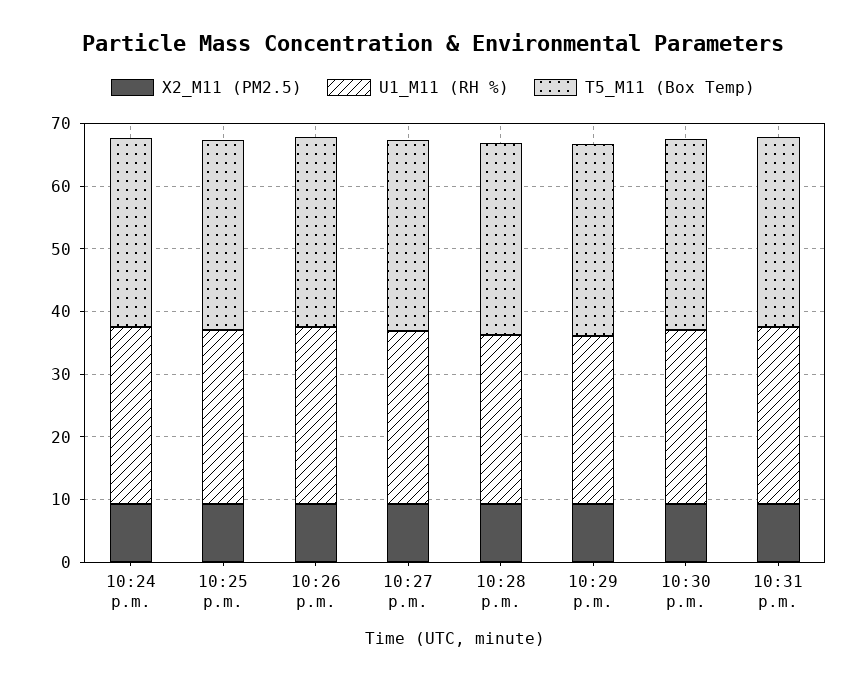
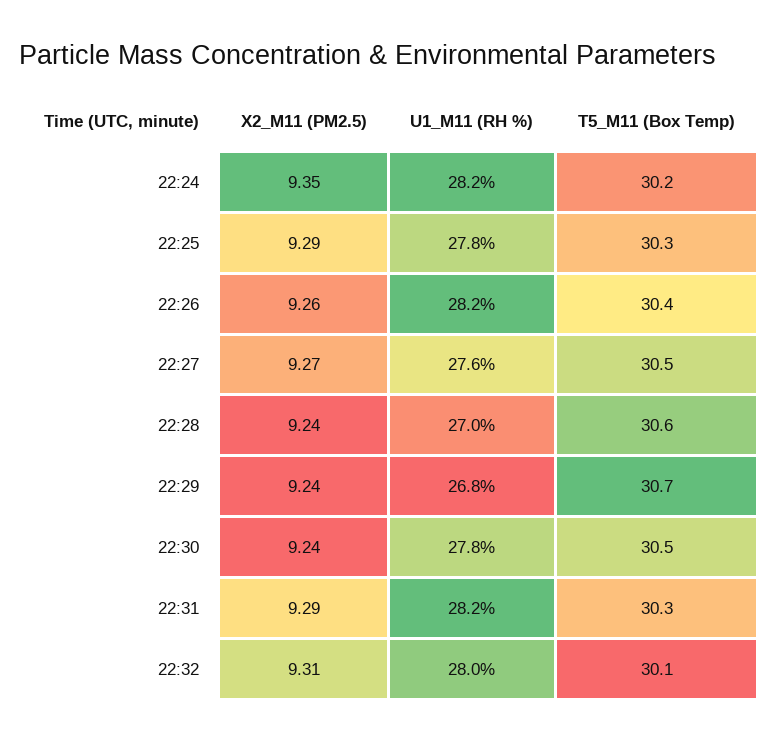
X2_M11 (PM2.5), 22:32: none -> 9.31
U1_M11 (RH %), 22:32: none -> 28
T5_M11 (Box Temp), 22:32: none -> 30.1

